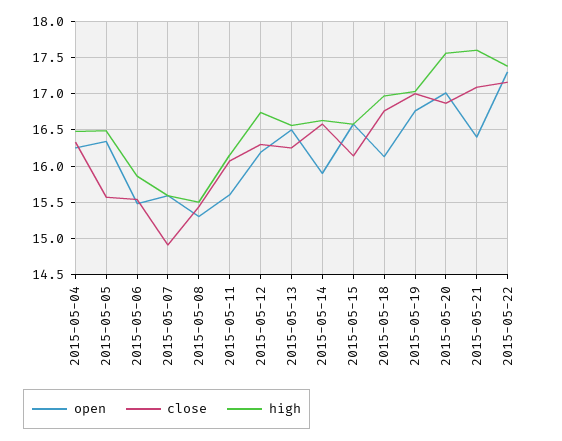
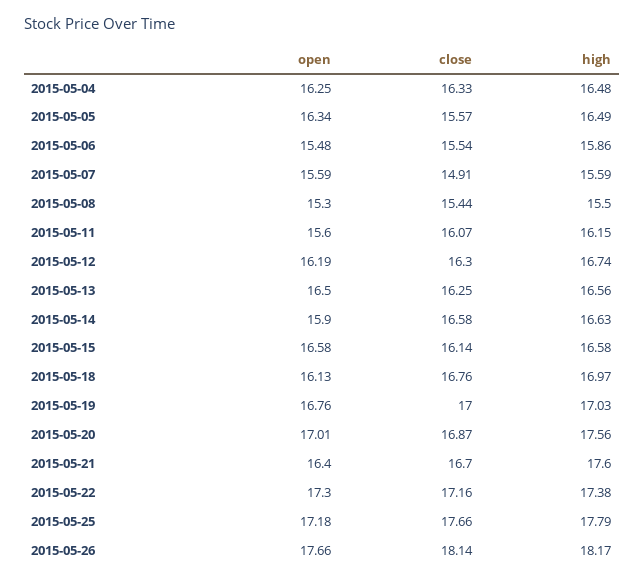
close, 2015-05-21: 17.1 -> 16.7
open, 2015-05-25: none -> 17.18
close, 2015-05-25: none -> 17.66
high, 2015-05-25: none -> 17.79
open, 2015-05-26: none -> 17.66
close, 2015-05-26: none -> 18.14
high, 2015-05-26: none -> 18.17

